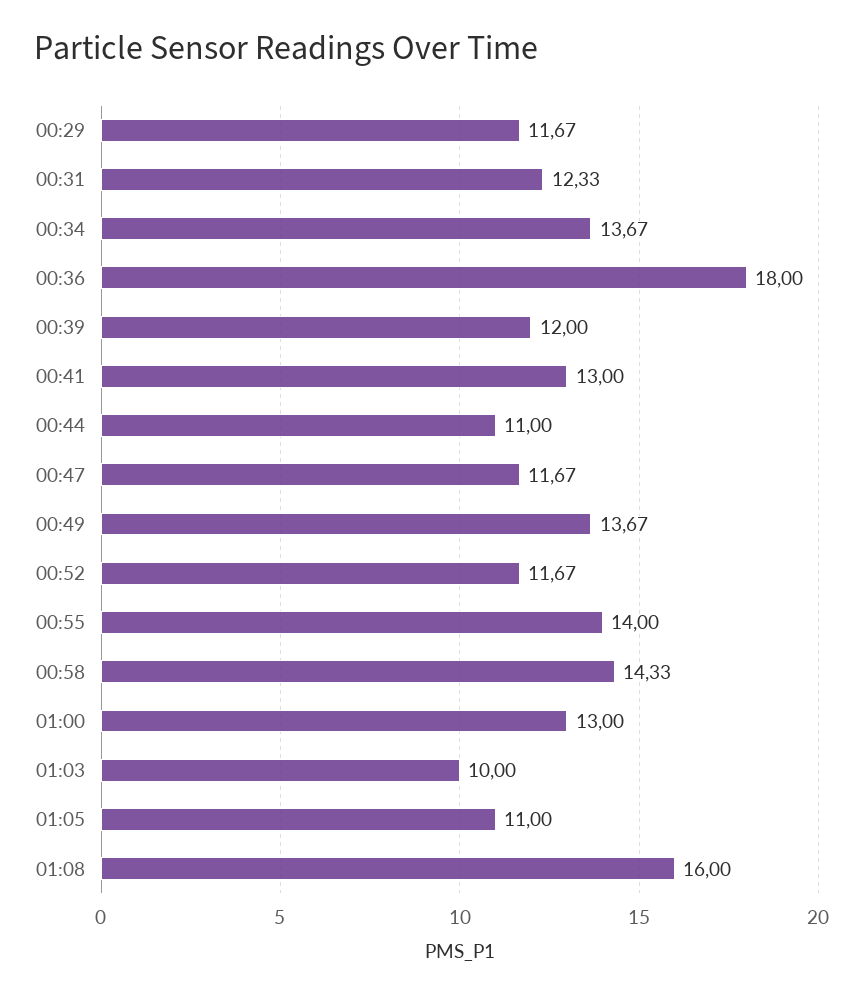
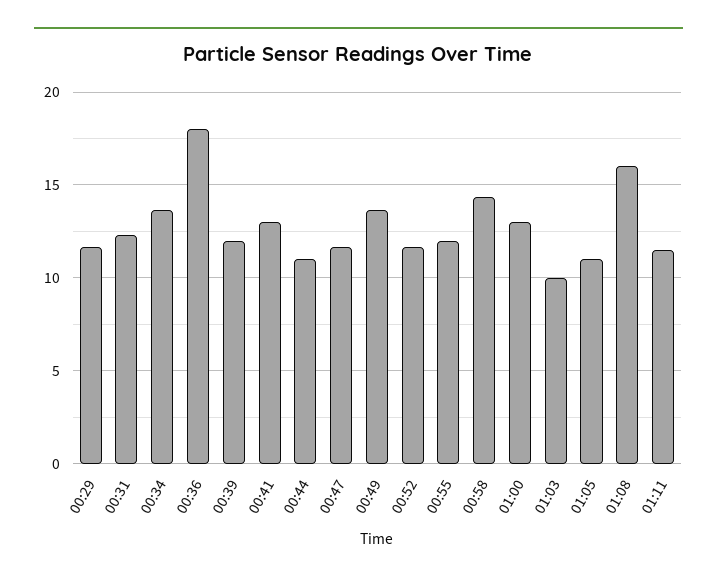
00:55: 14 -> 12
01:11: none -> 11.5

